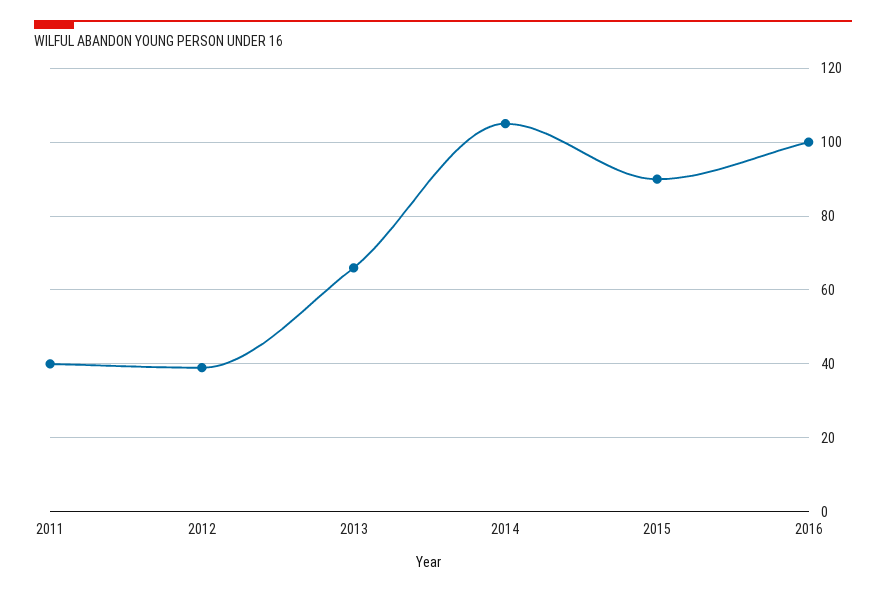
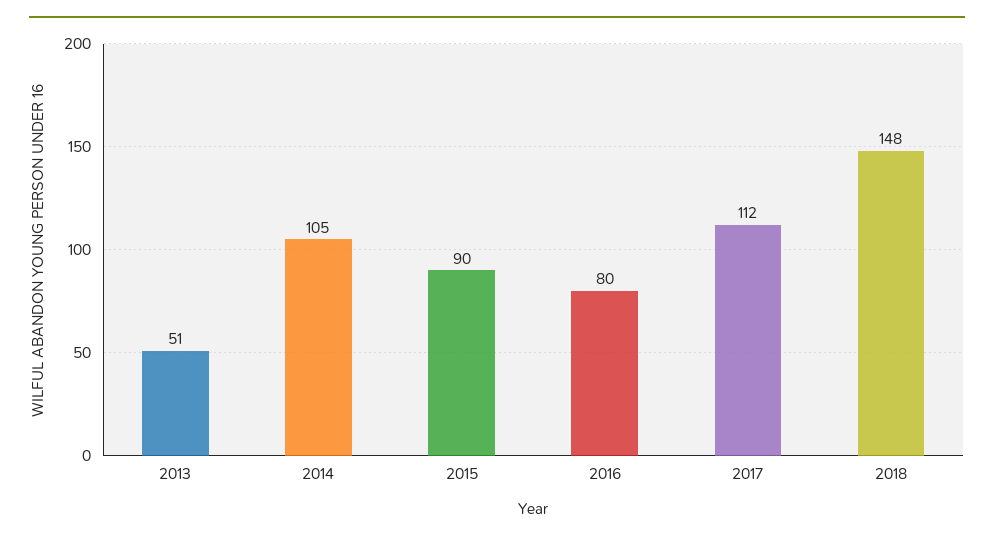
2011: 40 -> none
2012: 40 -> none
2013: 65 -> 51
2016: 100 -> 80
2017: none -> 112
2018: none -> 148

